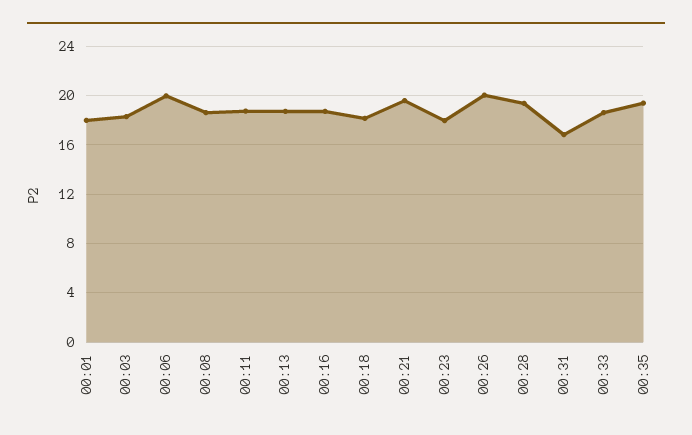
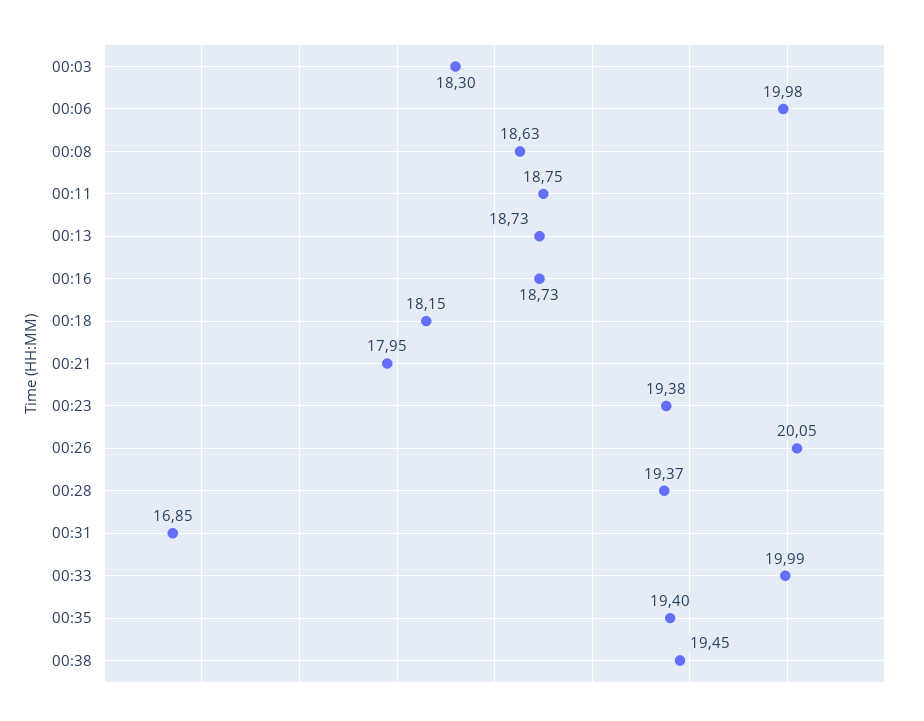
00:01: 18 -> none
00:21: 19.5 -> 17.95
00:23: 18 -> 19.38
00:33: 18.5 -> 19.99
00:38: none -> 19.45

